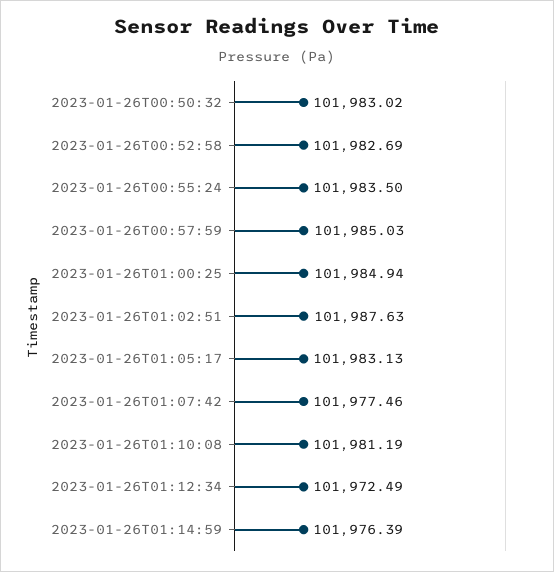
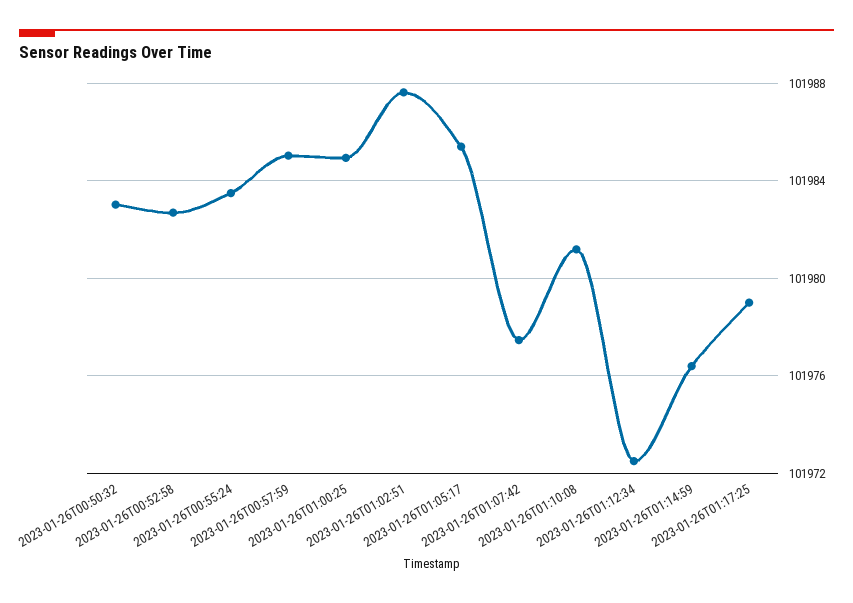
2023-01-26T01:05:17: 101983.13 -> 101985.5
2023-01-26T01:17:25: none -> 101979

